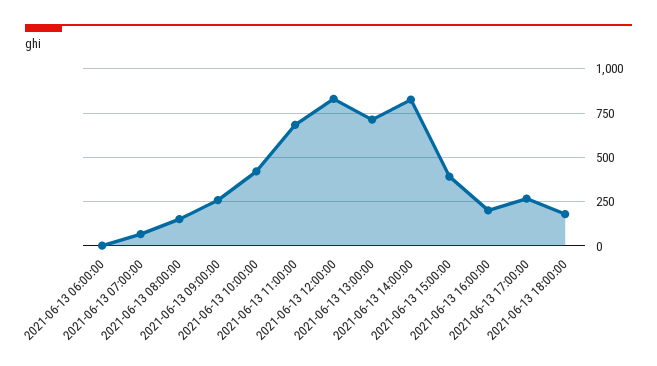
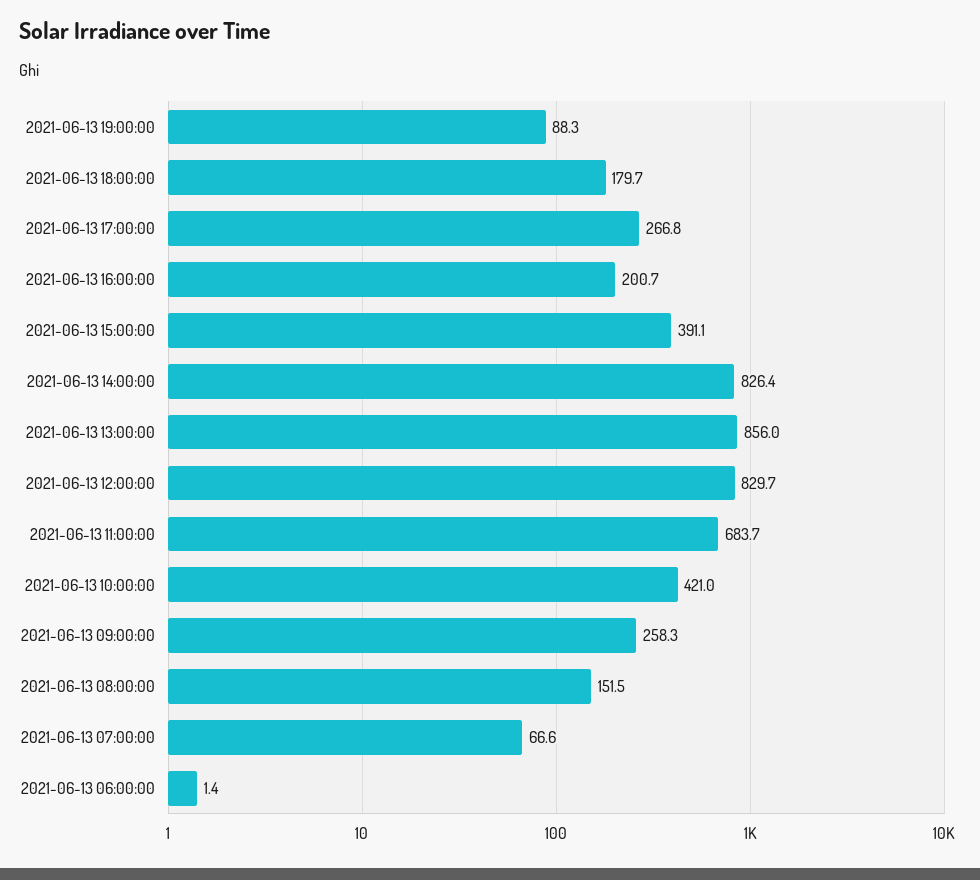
2021-06-13 13:00:00: 700 -> 856
2021-06-13 19:00:00: none -> 88.3

